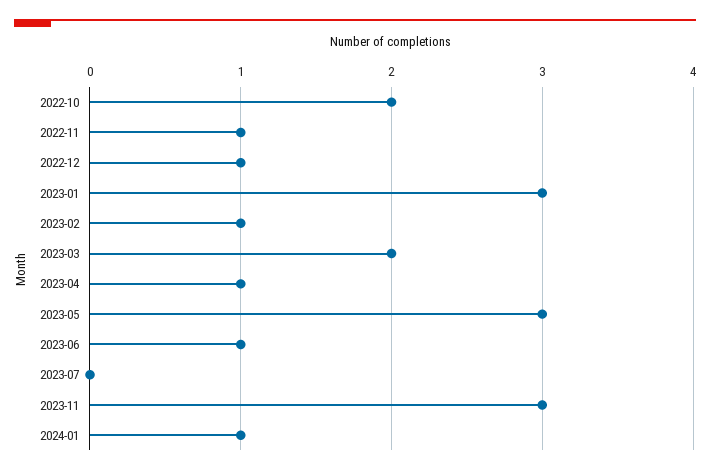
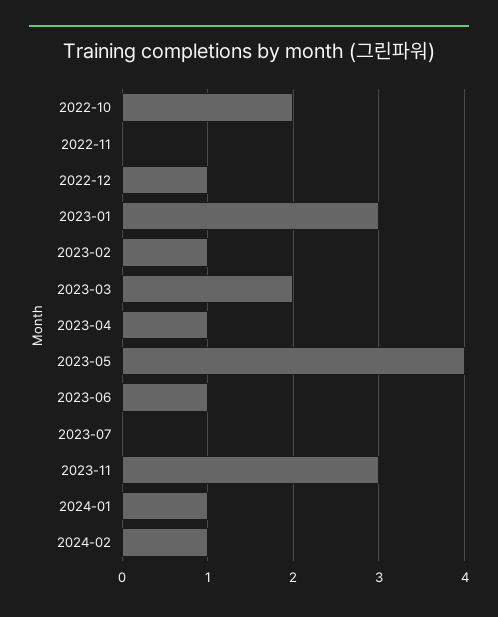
2022-11: 1 -> 0
2023-05: 3 -> 4
2024-02: none -> 1

